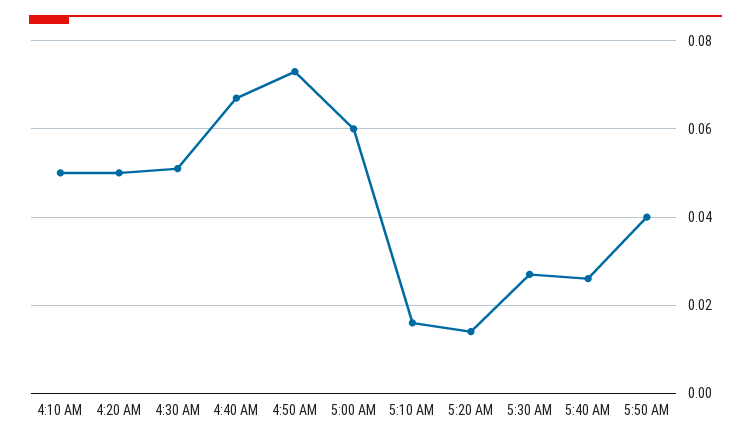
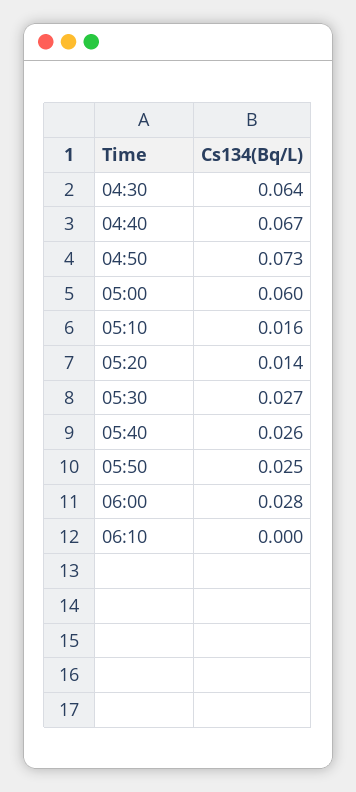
4:10 AM: 0.05 -> none
4:20 AM: 0.05 -> none
4:30 AM: 0.05 -> 0.064
5:50 AM: 0.04 -> 0.025
06:00: none -> 0.028
06:10: none -> 0

